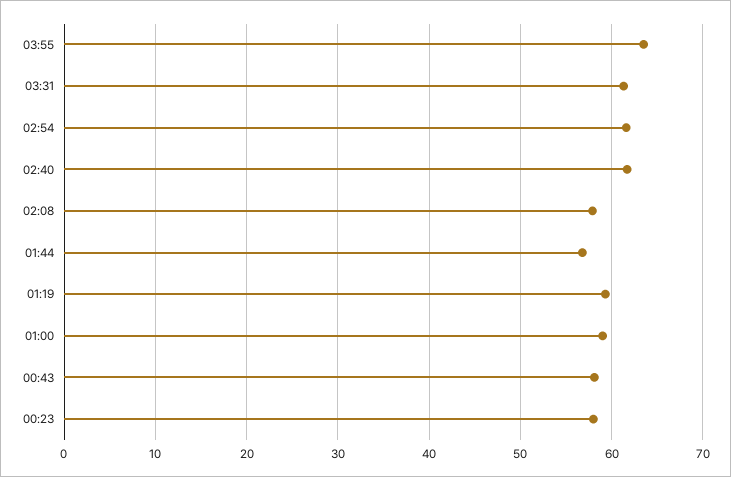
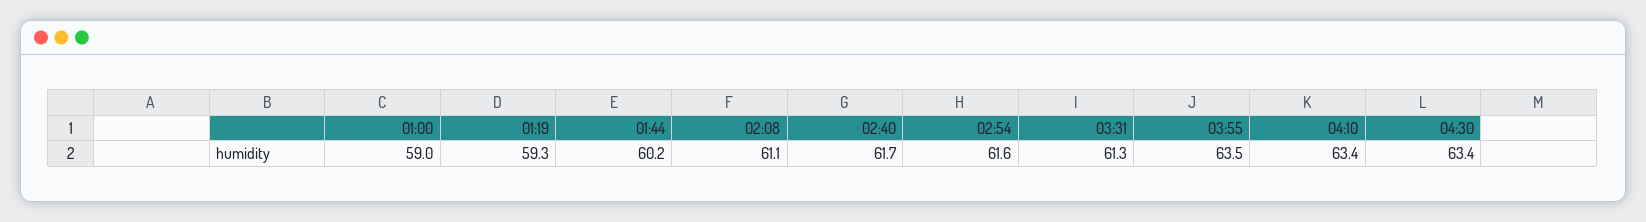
02:08: 58 -> 61.1
01:44: 57 -> 60.2
00:43: 58 -> none
00:23: 58 -> none
04:10: none -> 63.4
04:30: none -> 63.4

